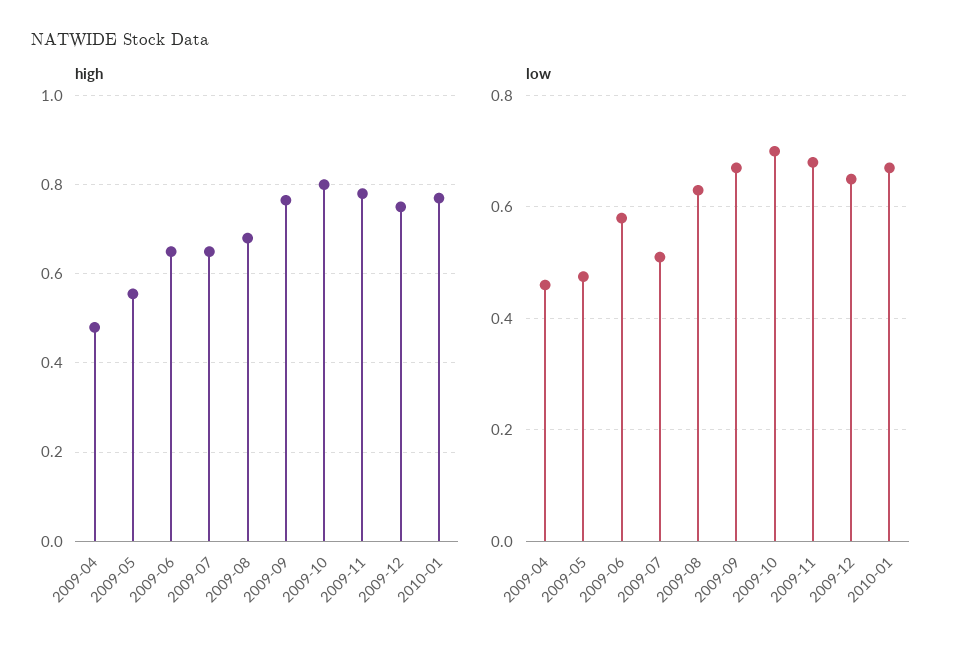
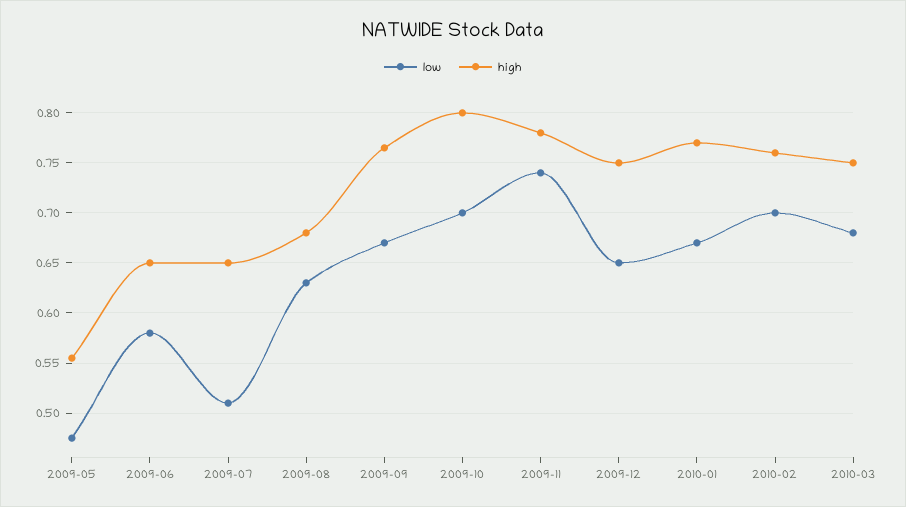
high, 2009-04: 0.48 -> none
low, 2009-04: 0.46 -> none
low, 2009-11: 0.68 -> 0.74
low, 2010-02: none -> 0.7
high, 2010-02: none -> 0.76
low, 2010-03: none -> 0.68
high, 2010-03: none -> 0.75

